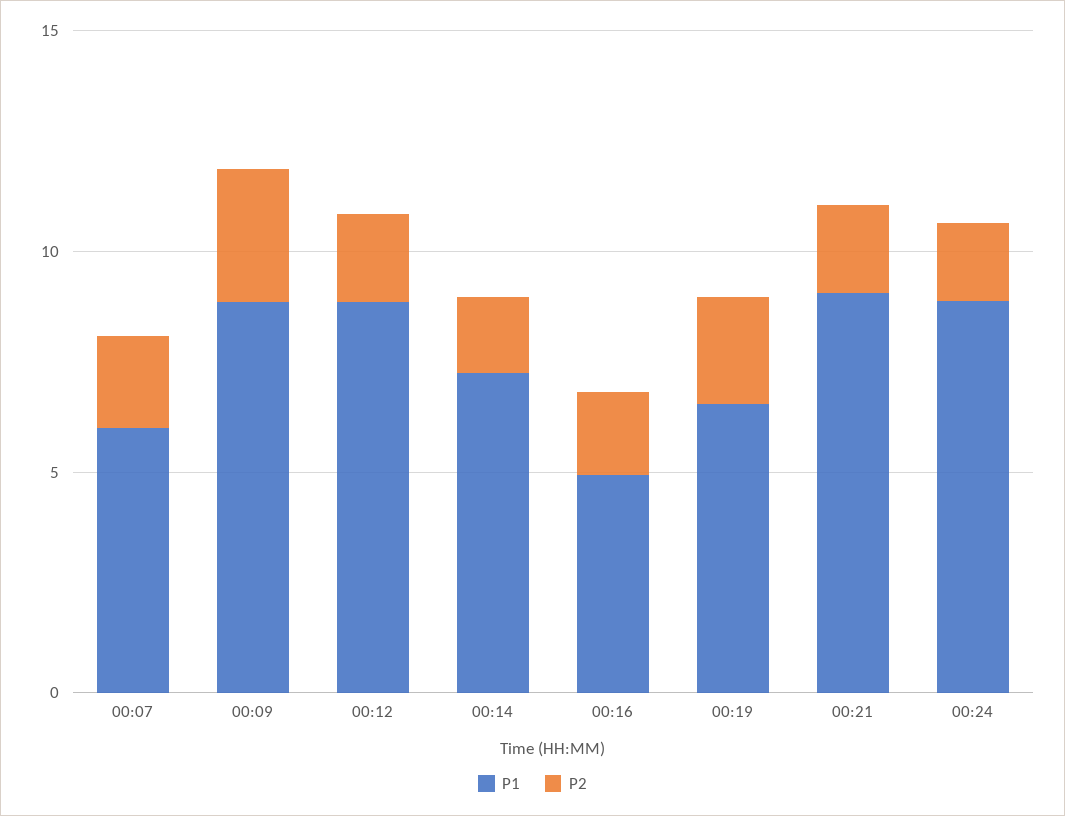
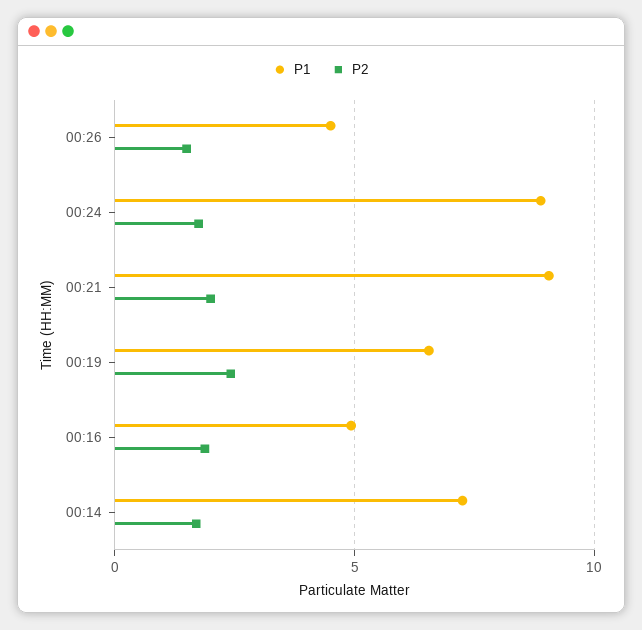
P1, 00:07: 6 -> none
P2, 00:07: 2 -> none
P1, 00:09: 9 -> none
P2, 00:09: 3 -> none
P1, 00:12: 9 -> none
P2, 00:12: 2 -> none
P1, 00:26: none -> 4.5
P2, 00:26: none -> 1.5

